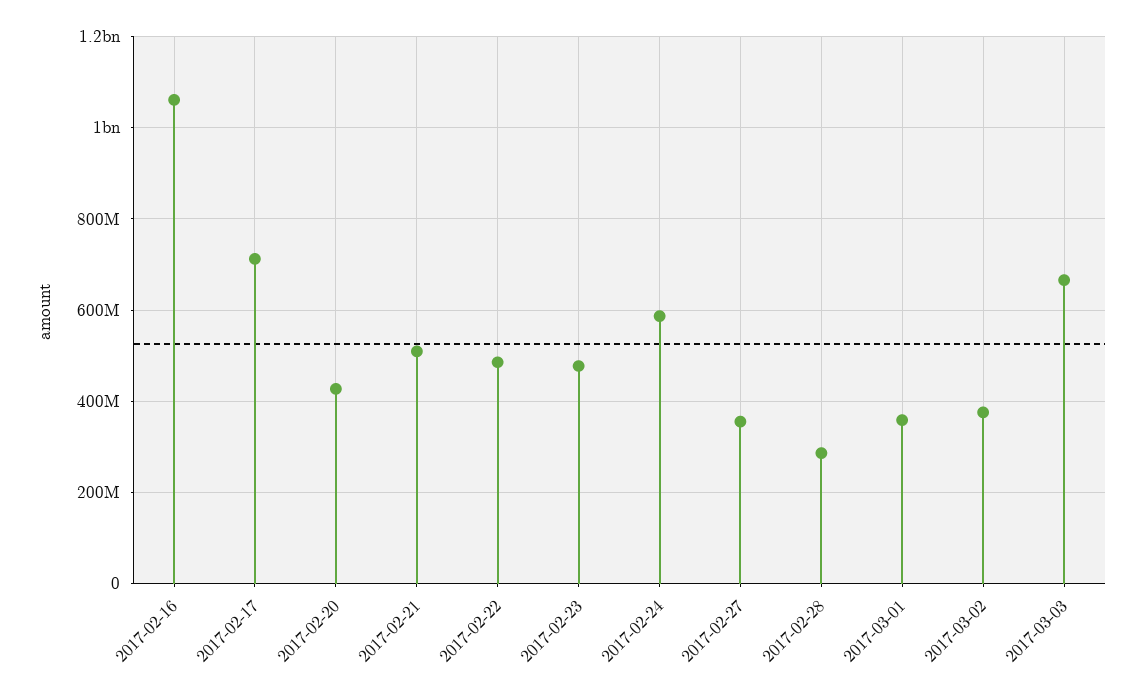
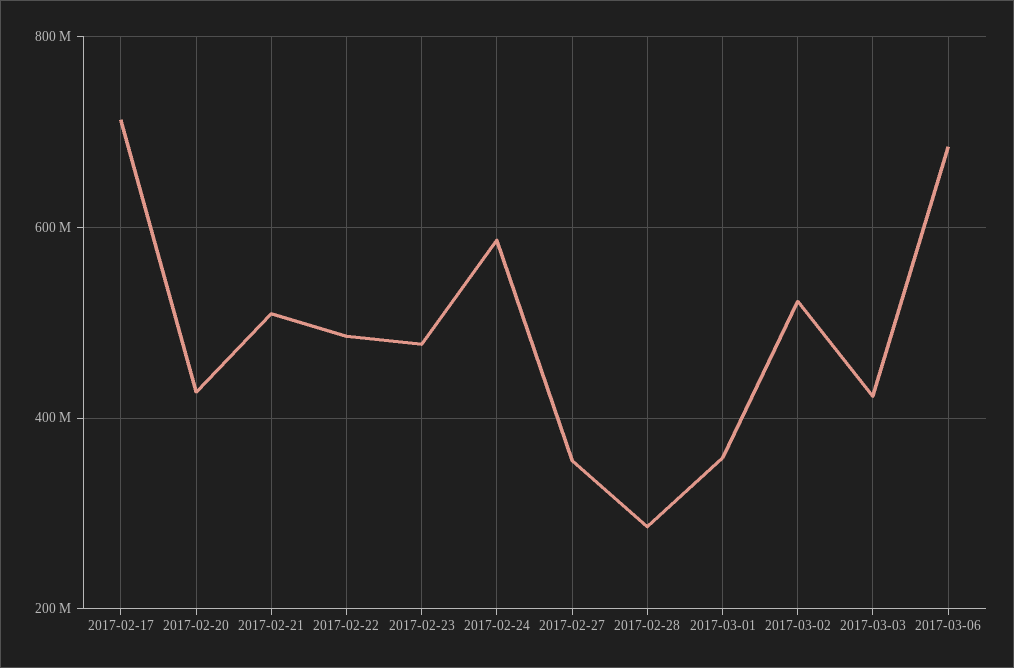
2017-02-16: 1060000000 -> none
2017-03-02: 380000000 -> 520000000
2017-03-03: 660000000 -> 420000000
2017-03-06: none -> 680000000

